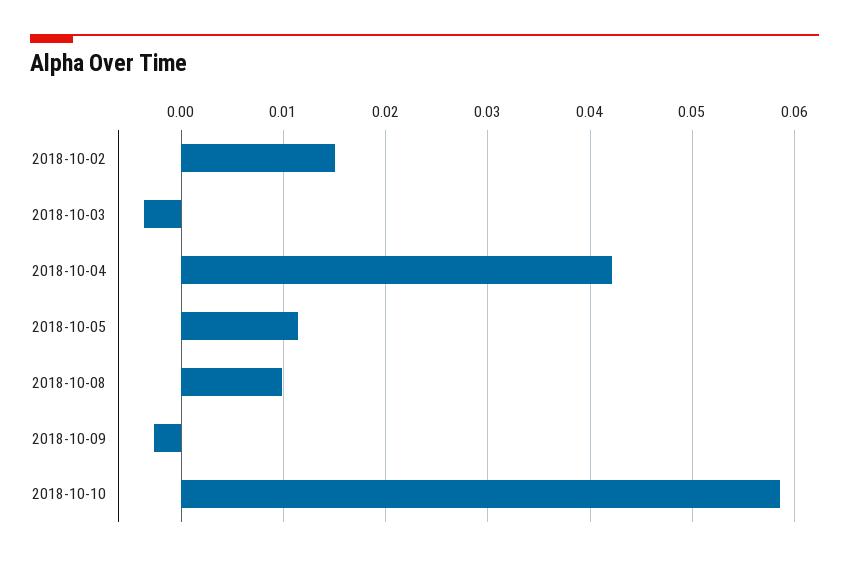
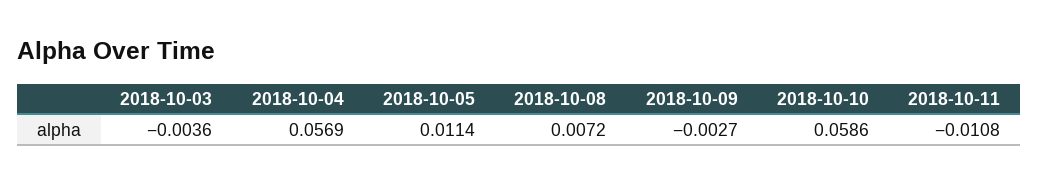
2018-10-02: 0.015 -> none
2018-10-04: 0.042 -> 0.0569
2018-10-08: 0.01 -> 0.0072
2018-10-11: none -> -0.0108

